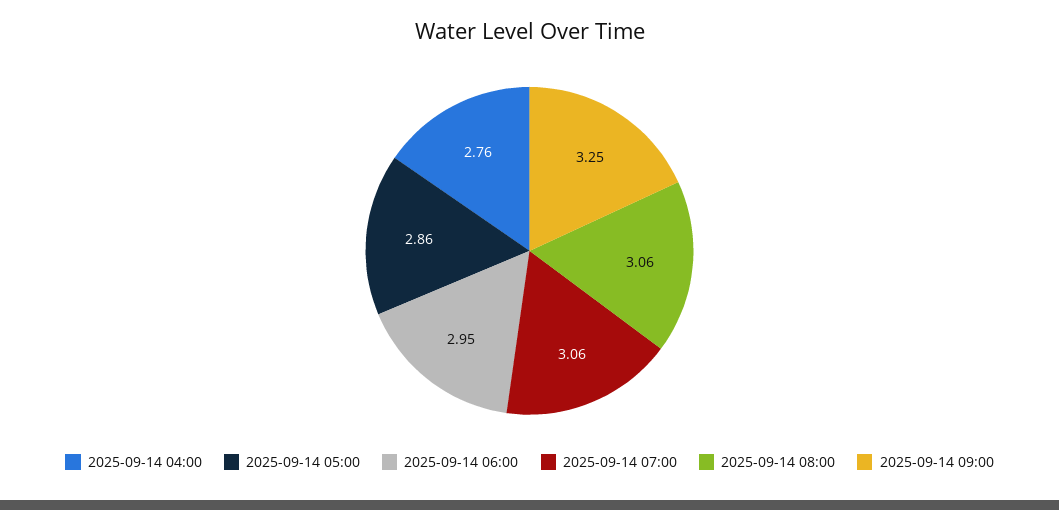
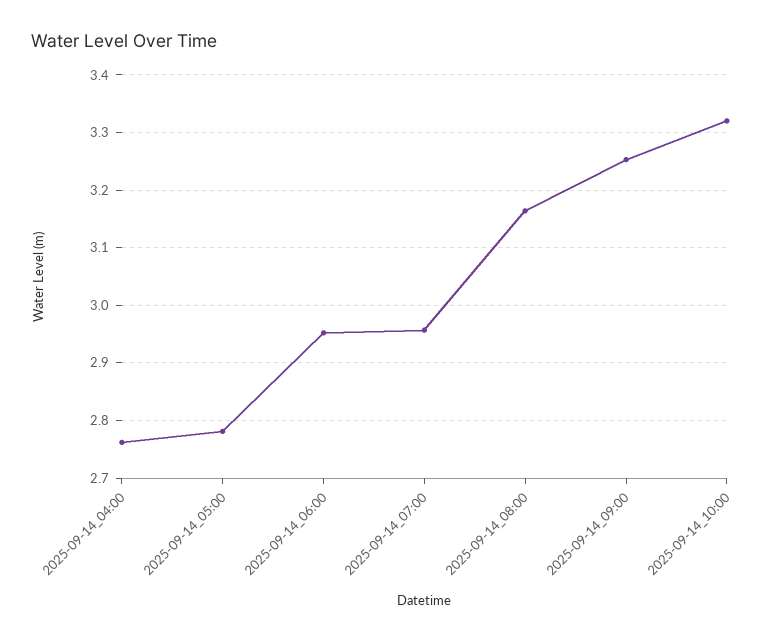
2025-09-14 05:00: 2.86 -> 2.78
2025-09-14 07:00: 3.06 -> 2.96
2025-09-14 08:00: 3.06 -> 3.16
2025-09-14_10:00: none -> 3.32

